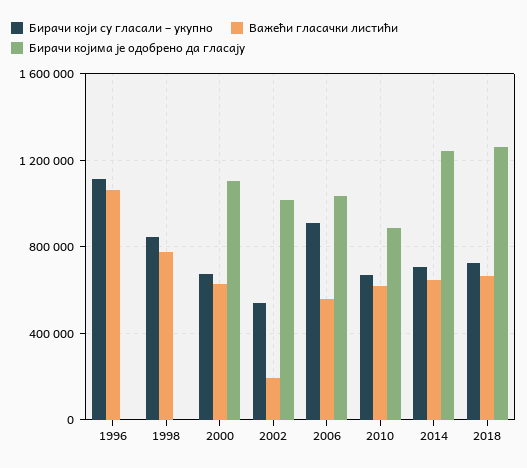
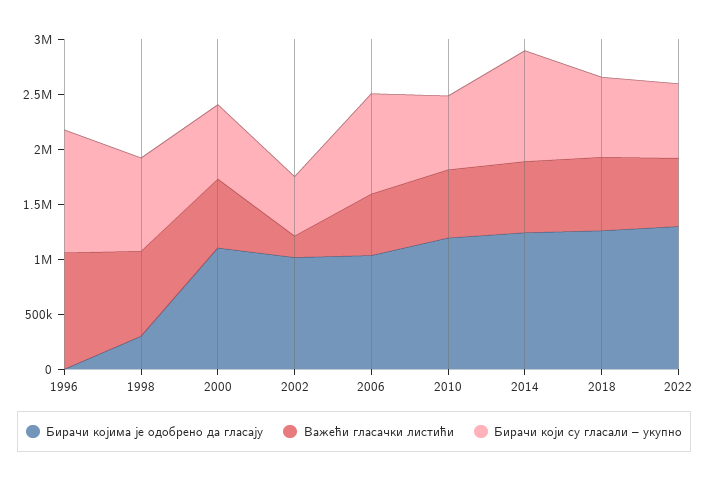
Бирачи којима је одобрено да гласају, 1998: 0 -> 300000
Бирачи којима је одобрено да гласају, 2010: 900000 -> 1200000
Бирачи који су гласали – укупно, 2014: 700000 -> 1000000
Бирачи којима је одобрено да гласају, 2022: none -> 1300000
Важећи гласачки листићи, 2022: none -> 600000
Бирачи који су гласали – укупно, 2022: none -> 700000

